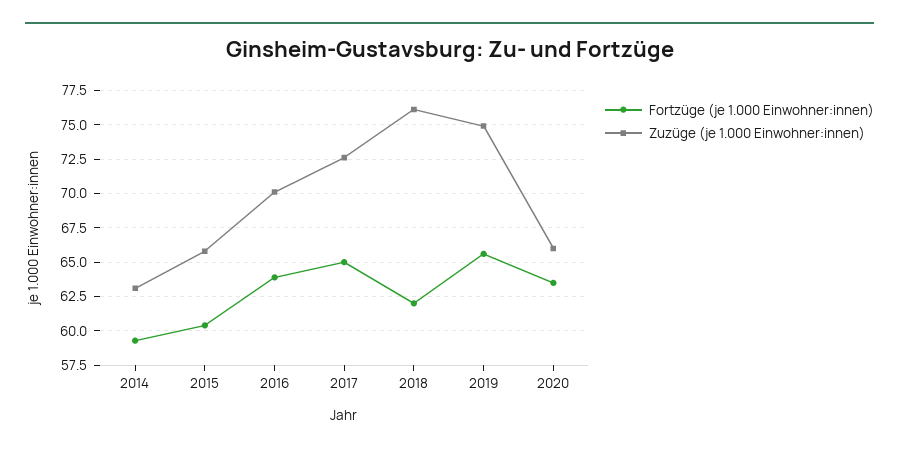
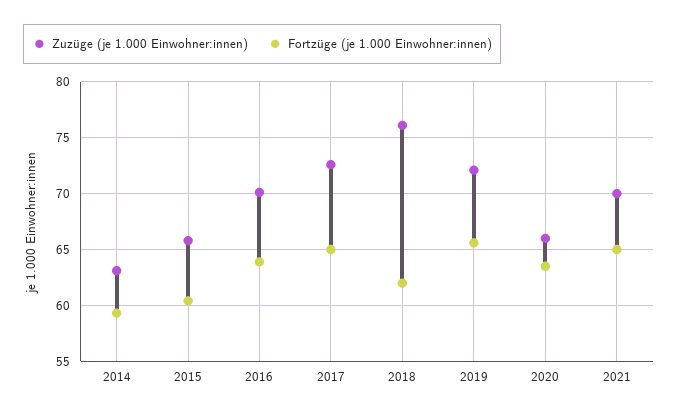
Zuzüge (je 1.000 Einwohner:innen), 2019: 75 -> 72
Zuzüge (je 1.000 Einwohner:innen), 2021: none -> 70
Fortzüge (je 1.000 Einwohner:innen), 2021: none -> 65

